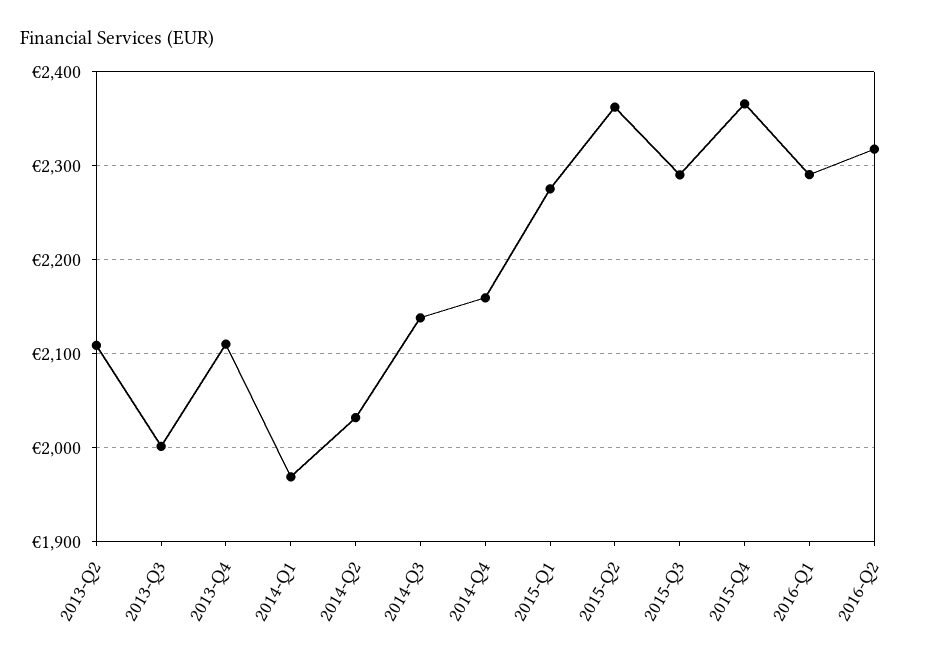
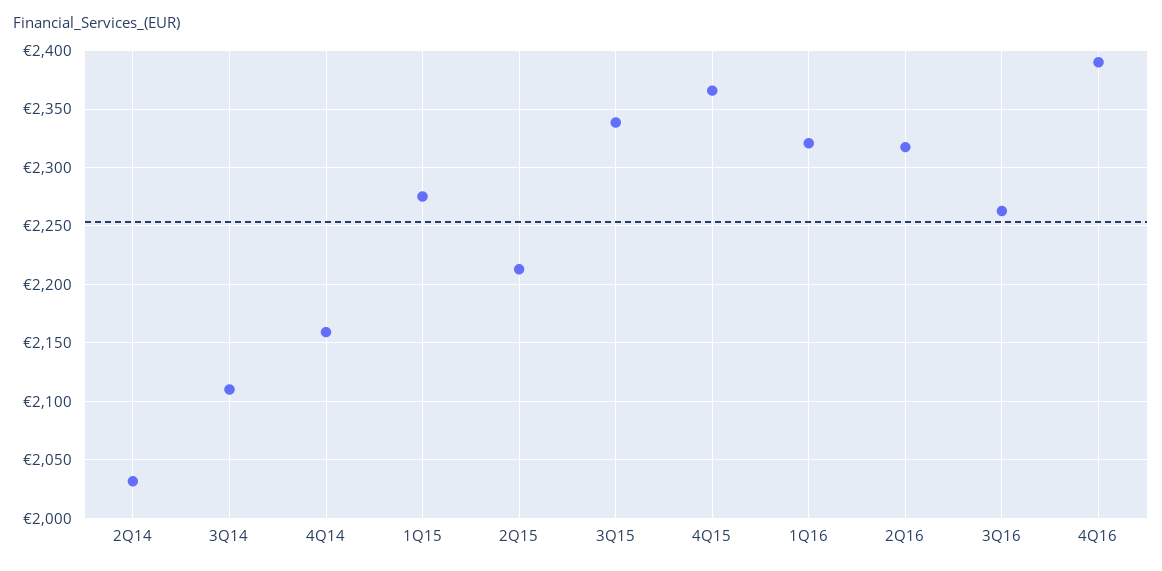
2013-Q2: 2110 -> none
2013-Q3: 2000 -> none
2013-Q4: 2110 -> none
2014-Q1: 1970 -> none
2014-Q3: 2140 -> 2110
2015-Q2: 2360 -> 2210
2015-Q3: 2290 -> 2340
2016-Q1: 2290 -> 2320
3Q16: none -> 2260
4Q16: none -> 2390

